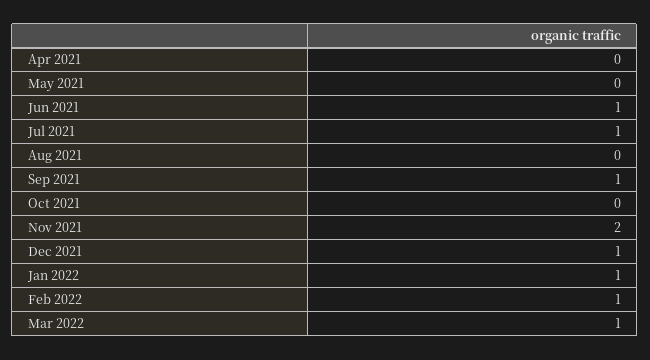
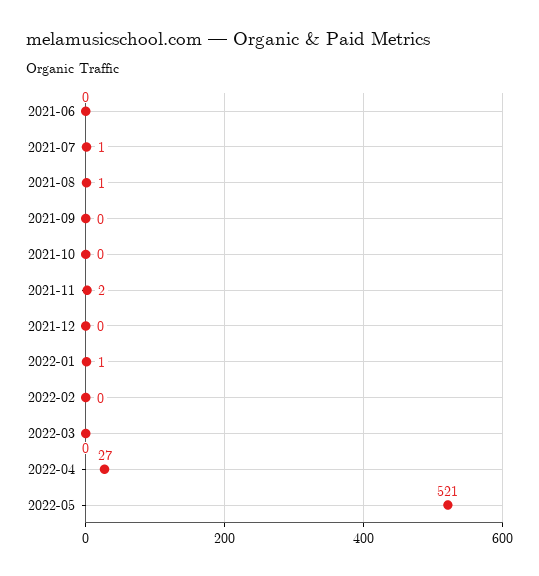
Apr 2021: 0 -> none
May 2021: 0 -> none
Jun 2021: 1 -> 0
Aug 2021: 0 -> 1
Sep 2021: 1 -> 0
Dec 2021: 1 -> 0
Feb 2022: 1 -> 0
Mar 2022: 1 -> 0
2022-04: none -> 27
2022-05: none -> 521

